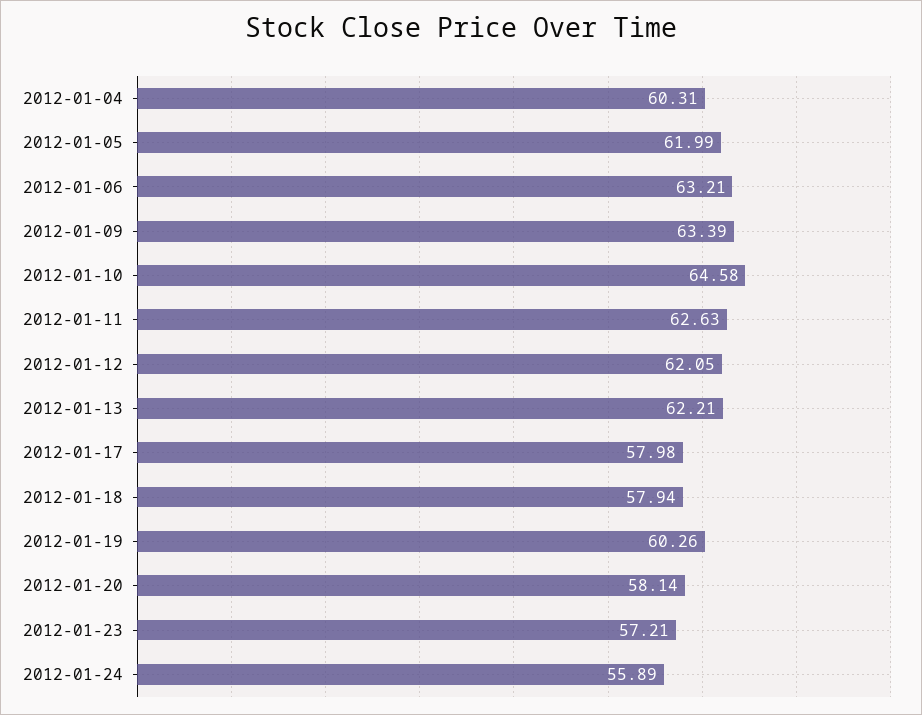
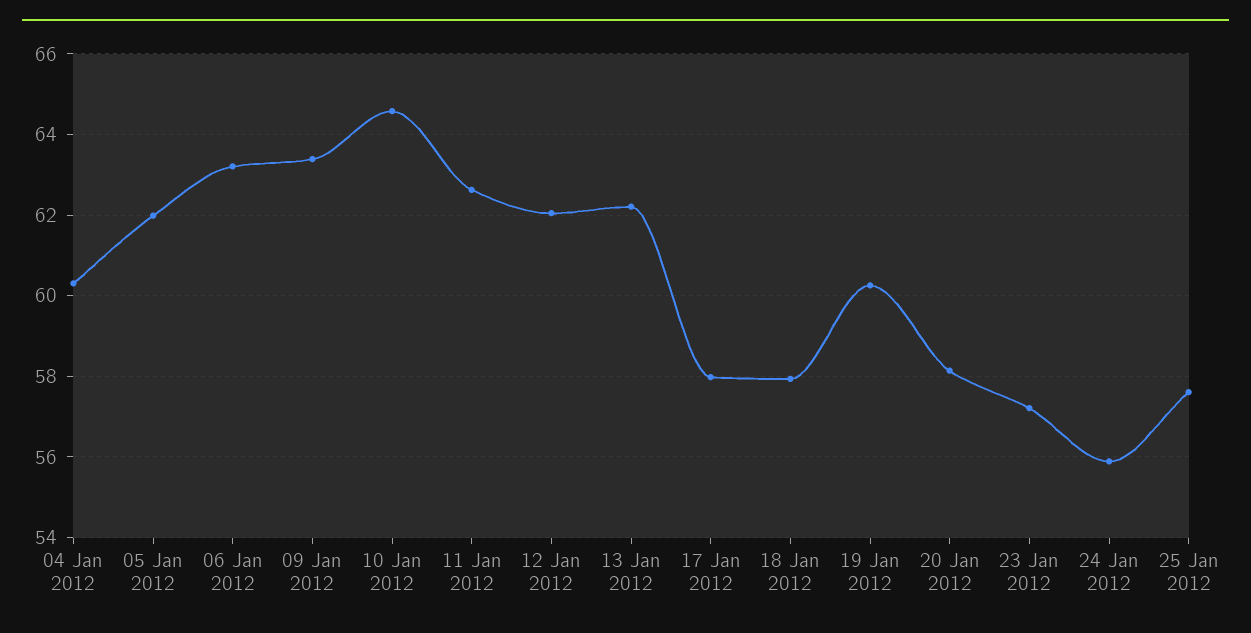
25 Jan 2012: none -> 57.6

